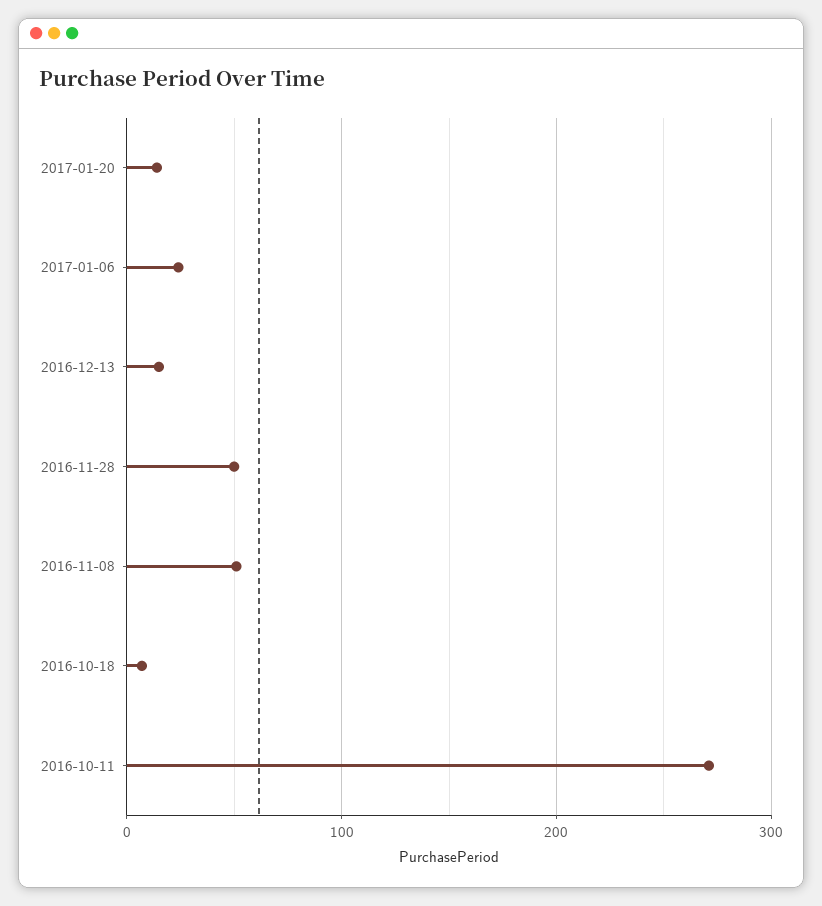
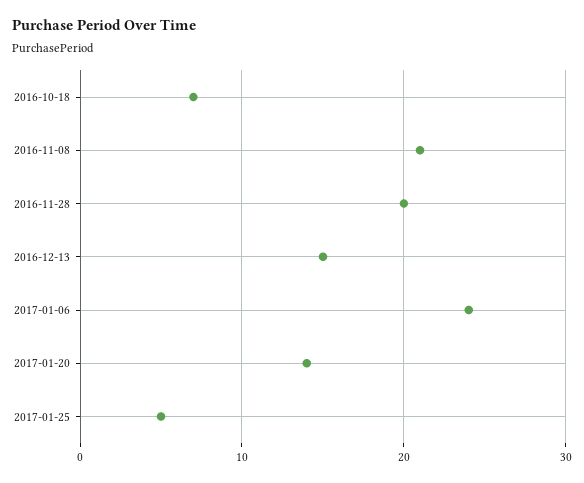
2016-11-28: 50 -> 20
2016-11-08: 50 -> 21
2016-10-11: 270 -> none
2017-01-25: none -> 5

